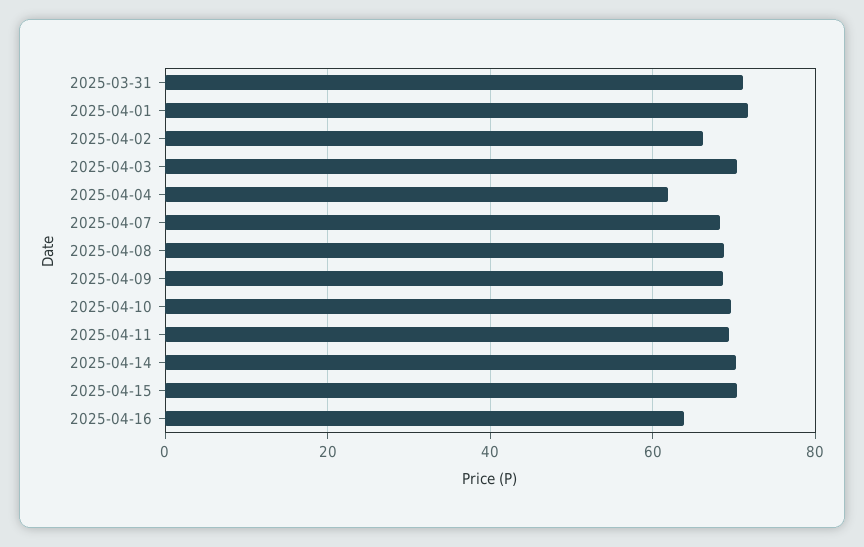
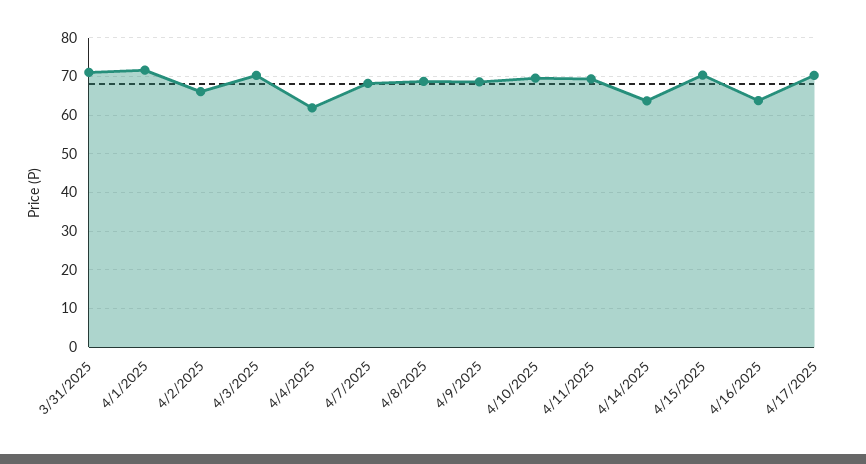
2025-04-14: 70 -> 64
4/17/2025: none -> 70

